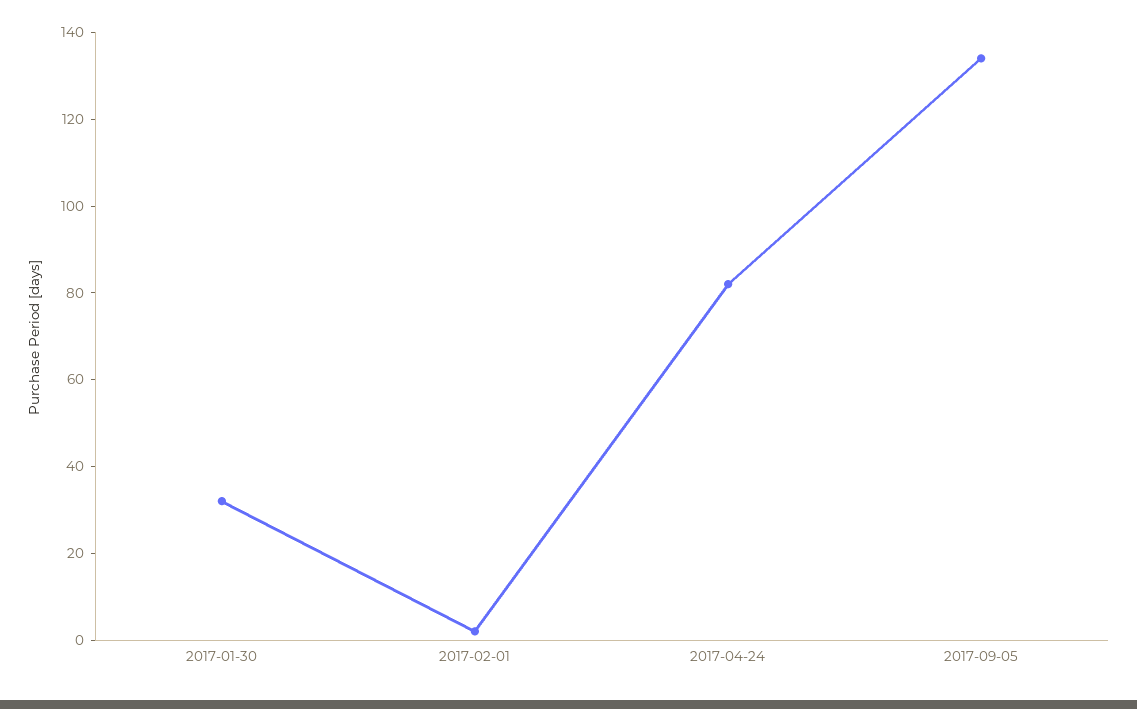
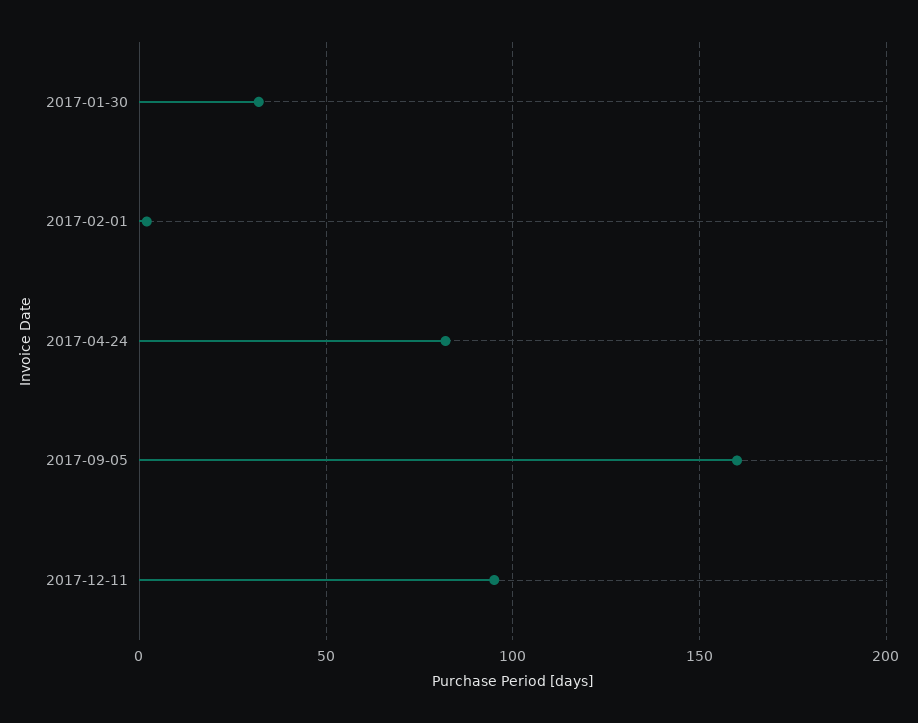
2017-09-05: 135 -> 160
2017-12-11: none -> 95

